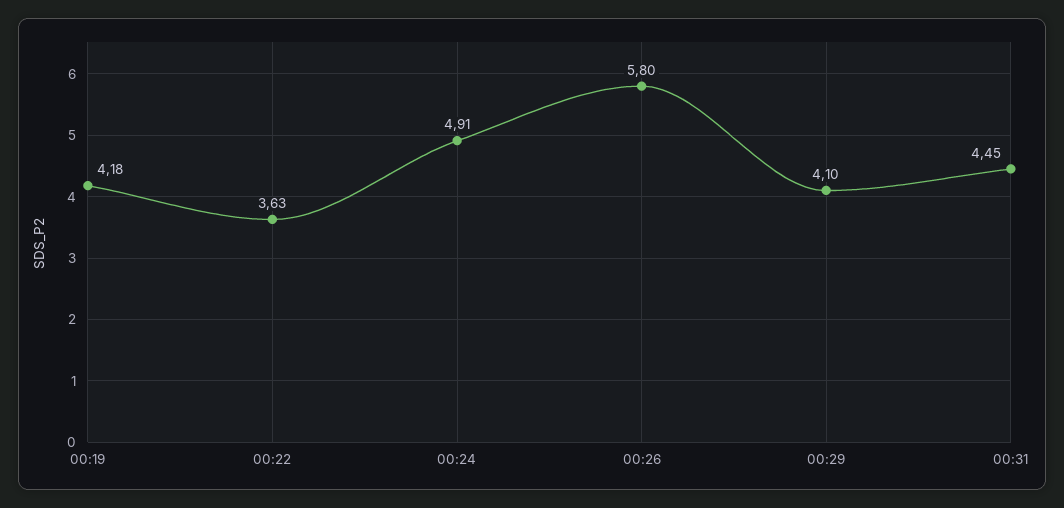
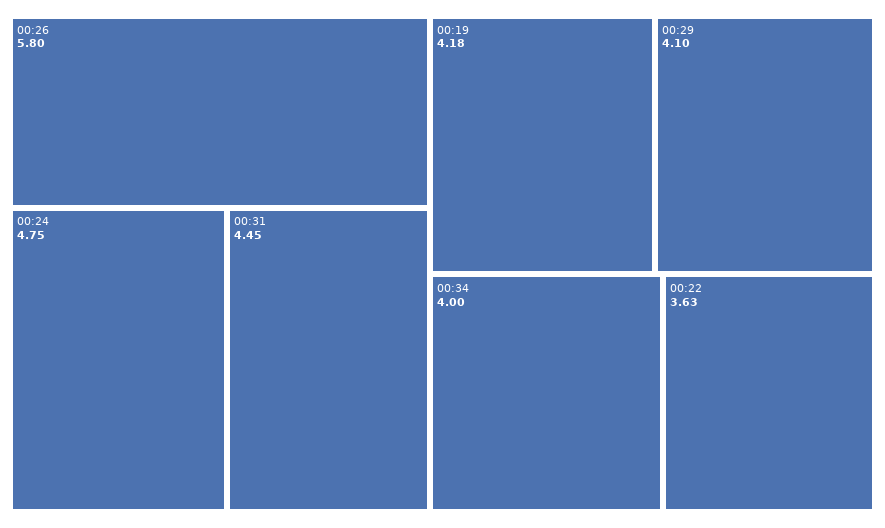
00:24: 4.91 -> 4.75
00:34: none -> 4

